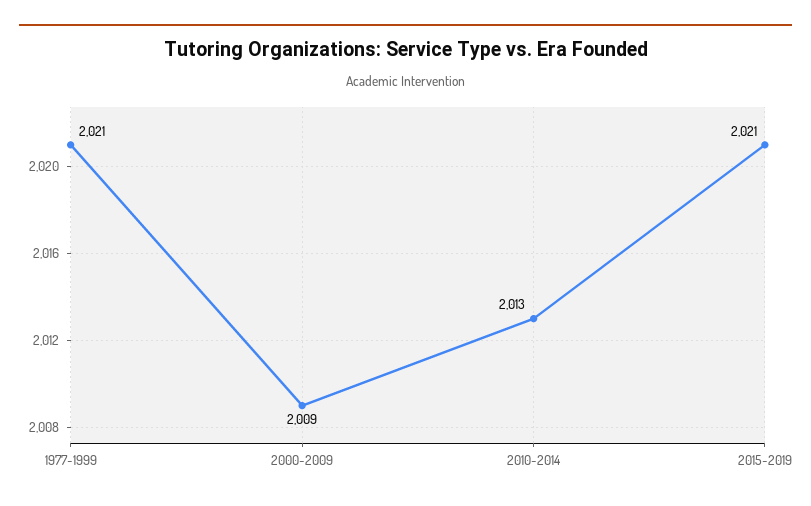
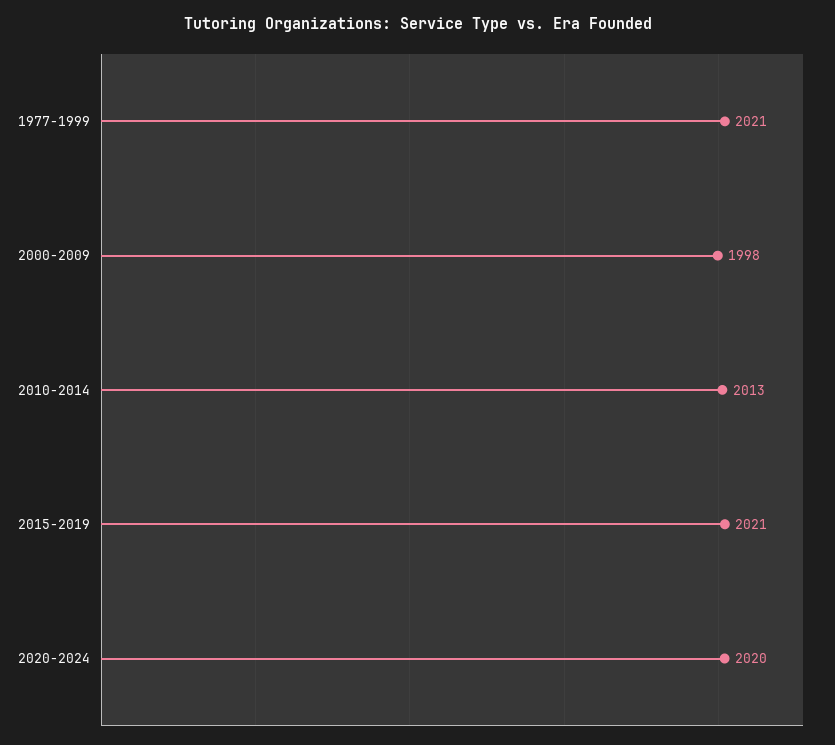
2000-2009: 2009 -> 1998
2020-2024: none -> 2020

